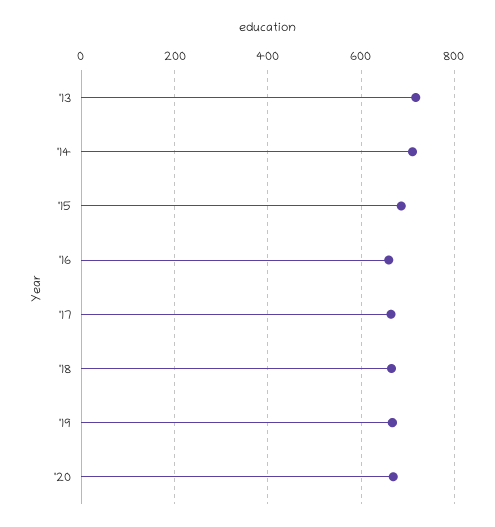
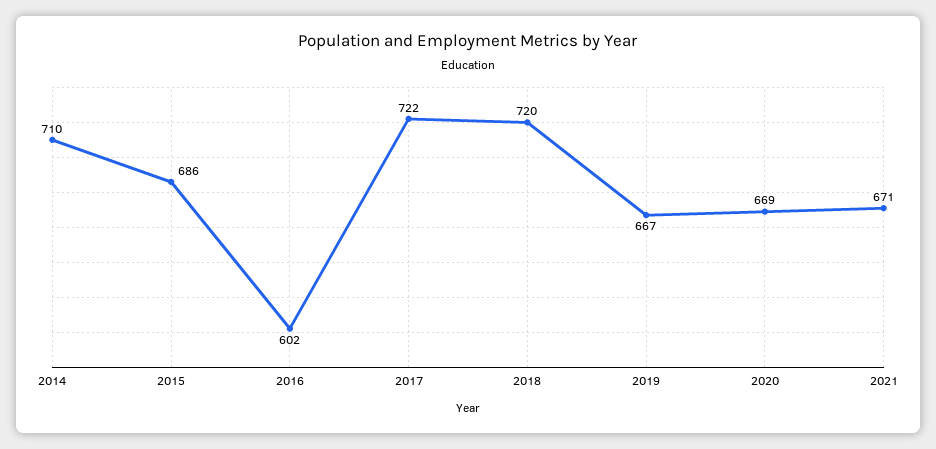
'13: 720 -> none
'16: 660 -> 602
'17: 660 -> 722
'18: 660 -> 720
2021: none -> 671

